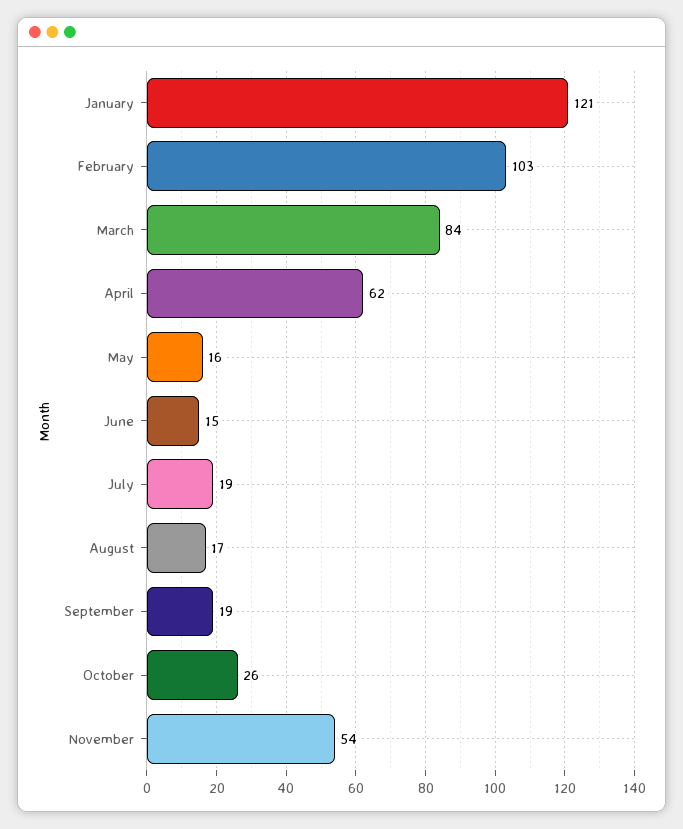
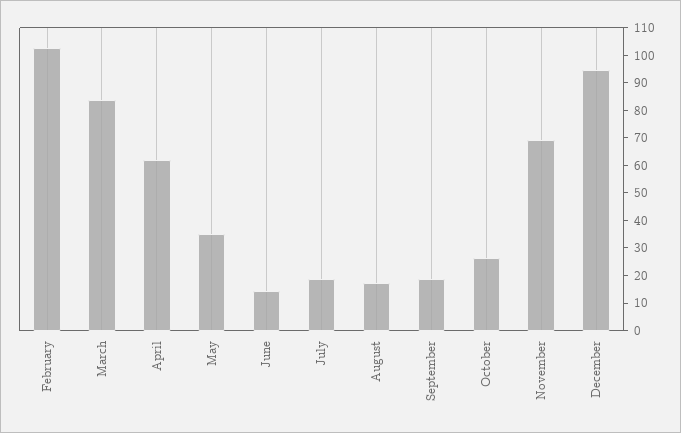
January: 121 -> none
May: 16 -> 35
November: 54 -> 70
December: none -> 95

